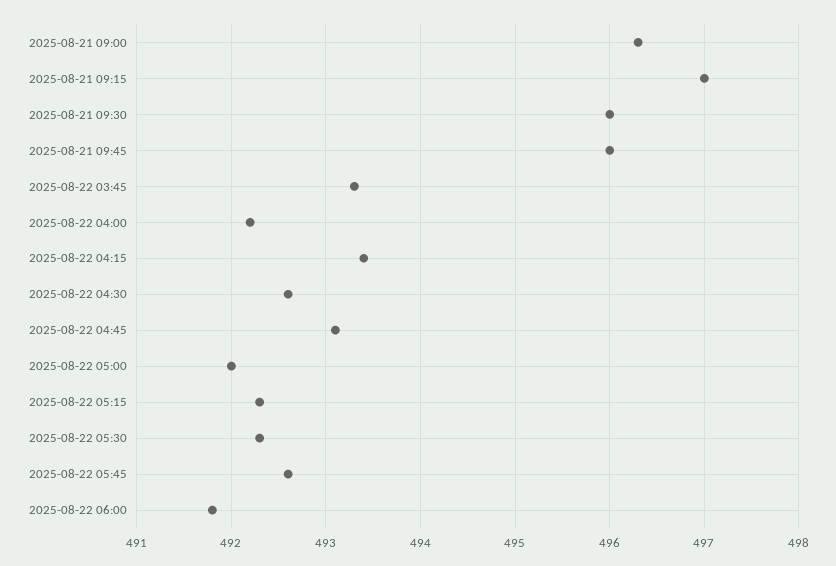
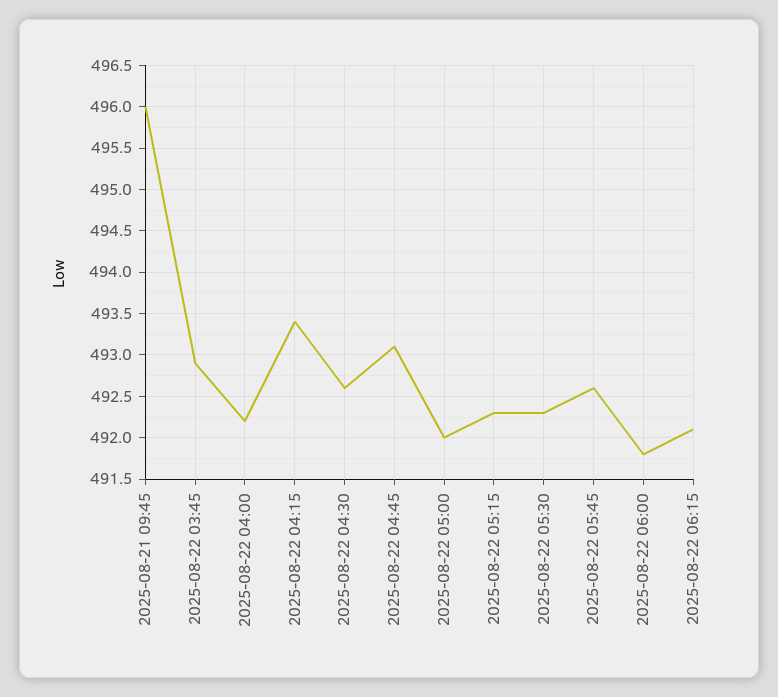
2025-08-21 09:00: 496.3 -> none
2025-08-21 09:15: 497 -> none
2025-08-21 09:30: 496 -> none
2025-08-22 03:45: 493.3 -> 492.9
2025-08-22 06:15: none -> 492.1

